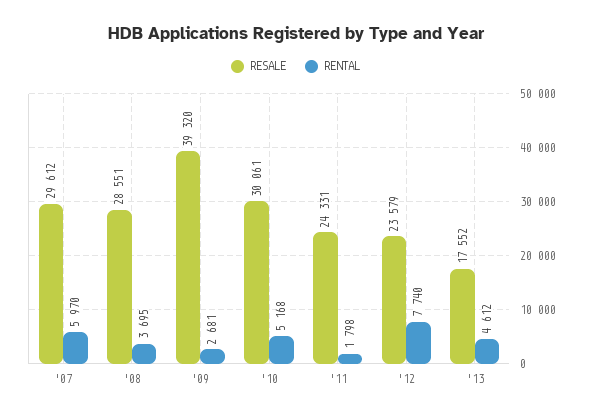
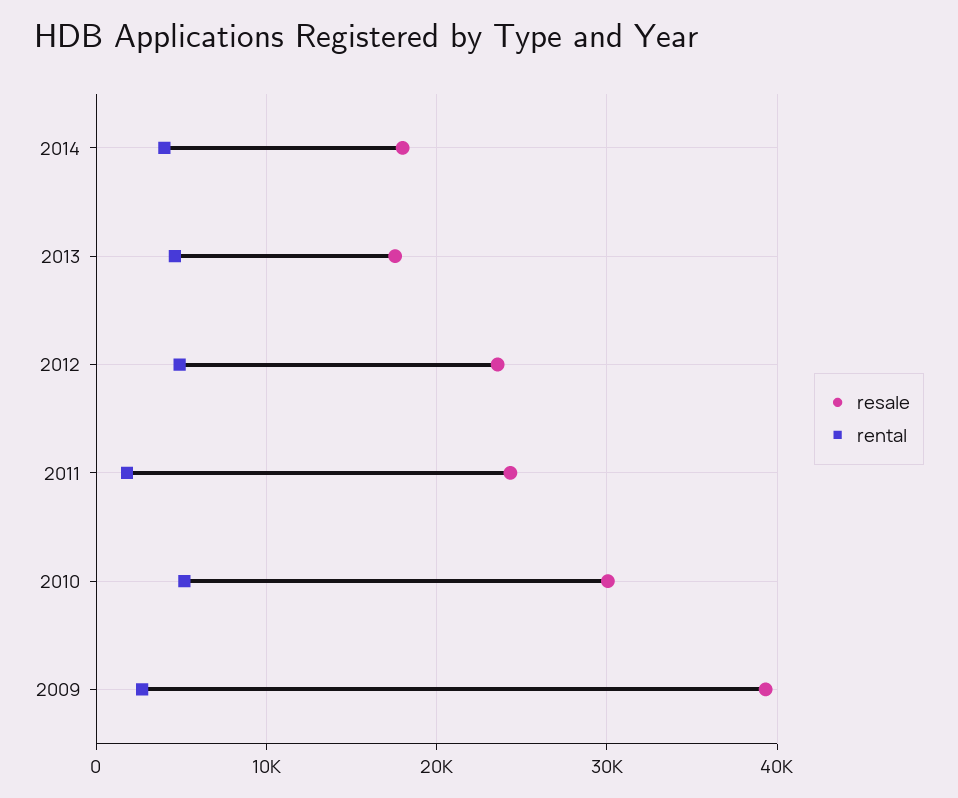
RESALE, '07: 29612 -> none
RENTAL, '07: 5970 -> none
RESALE, '08: 28551 -> none
RENTAL, '08: 3695 -> none
RENTAL, '12: 7740 -> 5000
RESALE, 2014: none -> 18000
RENTAL, 2014: none -> 4000

